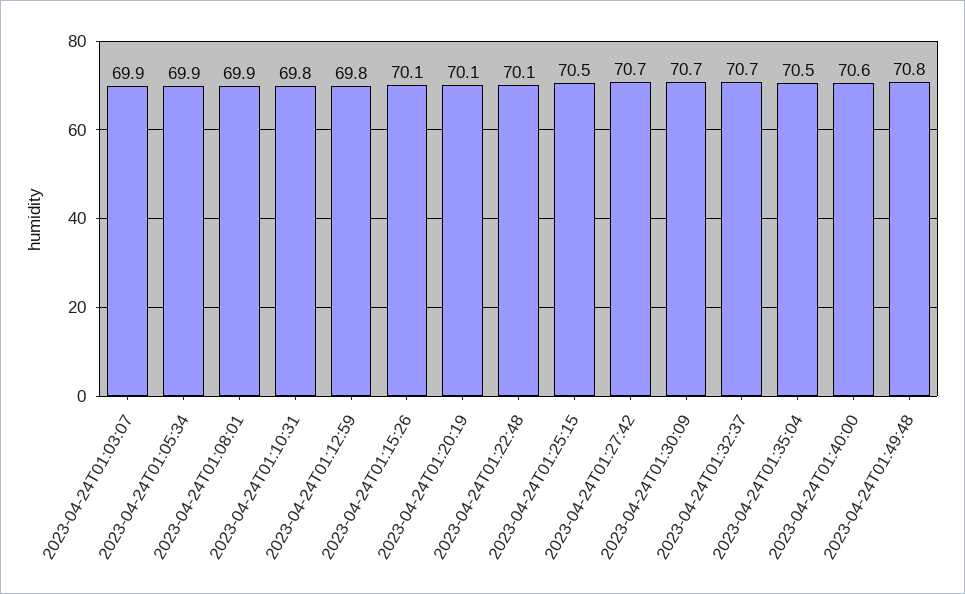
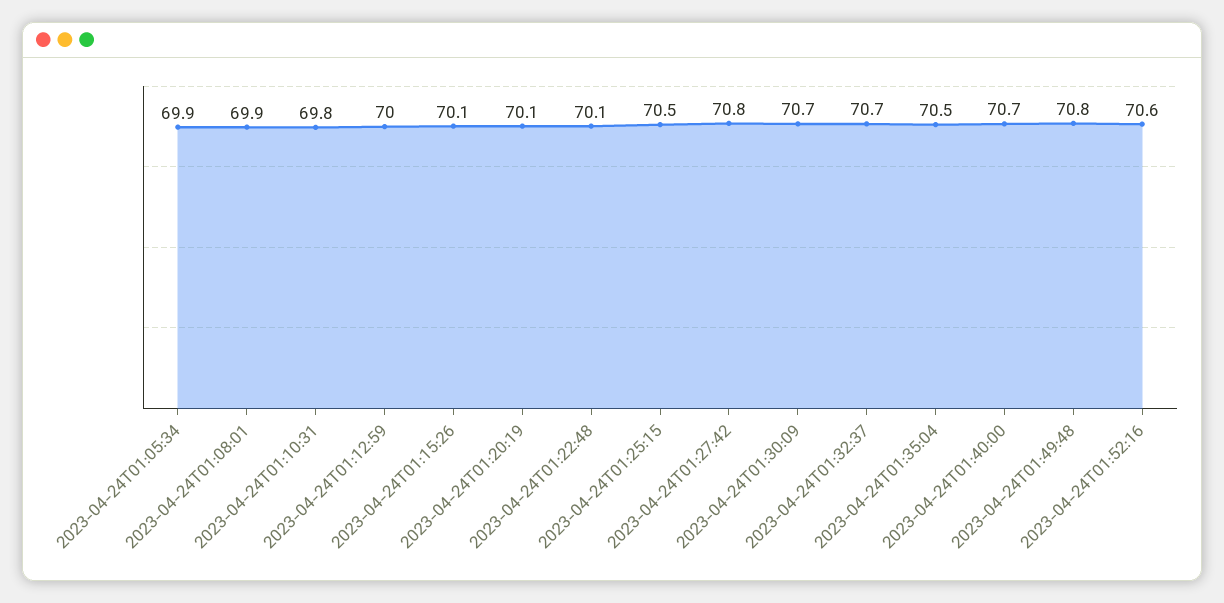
2023-04-24T01:03:07: 69.9 -> none
2023-04-24T01:12:59: 69.8 -> 70
2023-04-24T01:27:42: 70.7 -> 70.8
2023-04-24T01:40:00: 70.6 -> 70.7
2023-04-24T01:52:16: none -> 70.6

